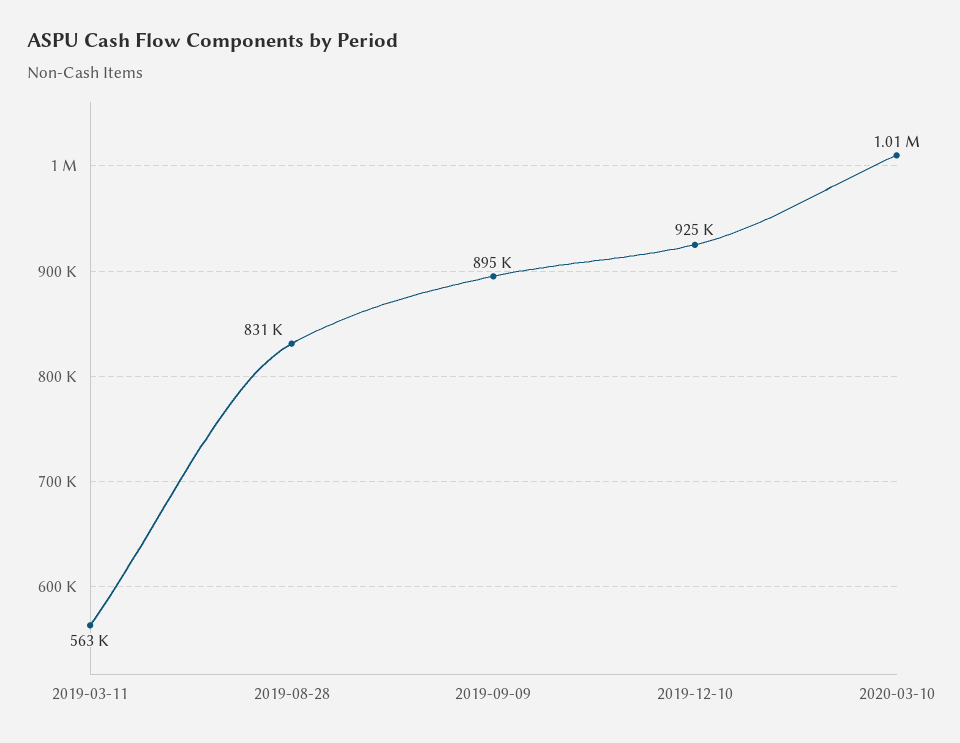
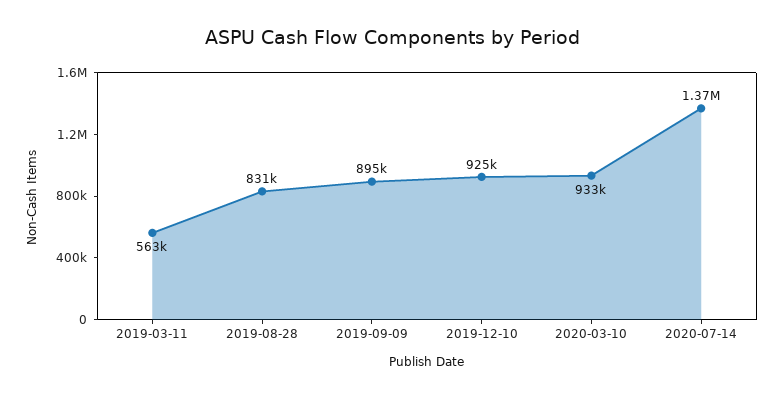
2020-03-10: 1010000 -> 933000
2020-07-14: none -> 1370000

